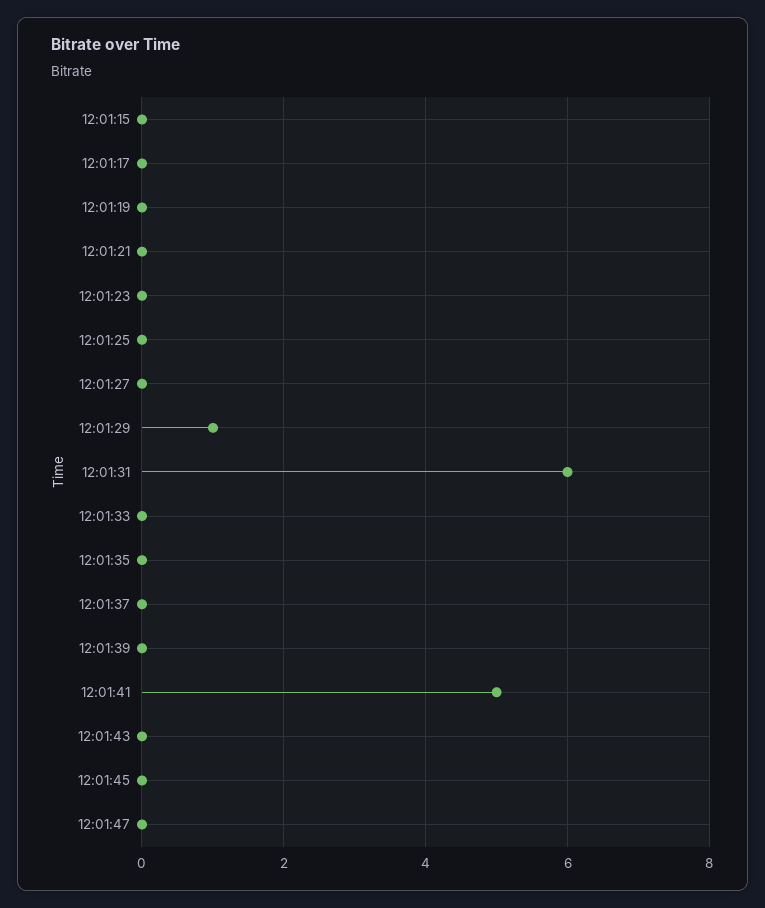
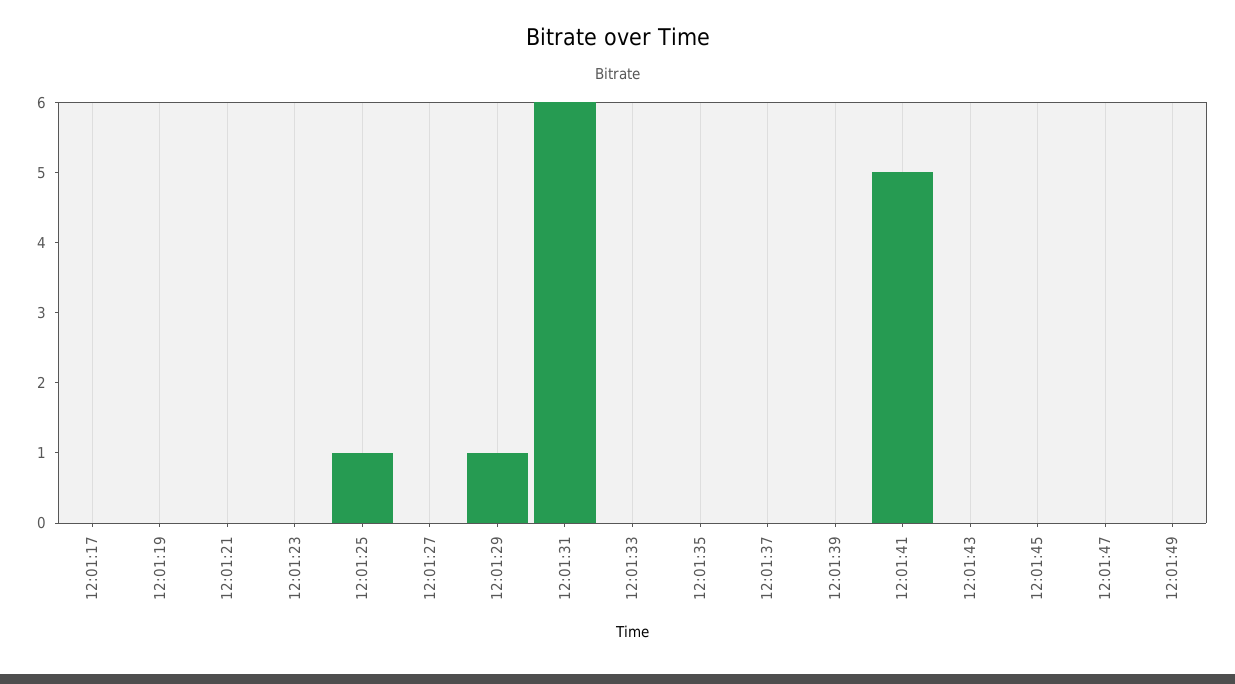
12:01:15: 0 -> none
12:01:25: 0 -> 1
12:01:49: none -> 0

